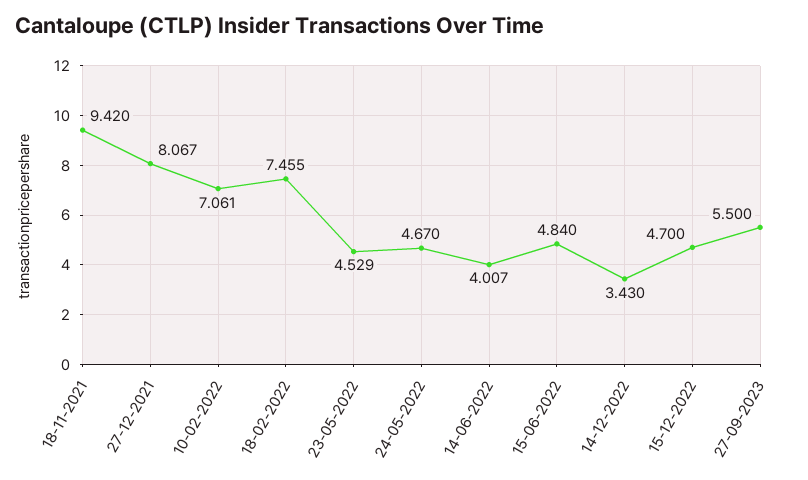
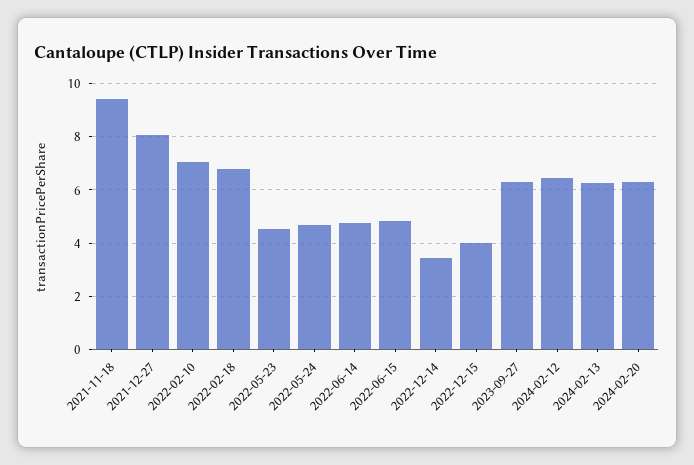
18-02-2022: 7.455 -> 6.75
14-06-2022: 4.007 -> 4.75
15-12-2022: 4.7 -> 4
27-09-2023: 5.5 -> 6.25
2024-02-12: none -> 6.5
2024-02-13: none -> 6.25
2024-02-20: none -> 6.25

